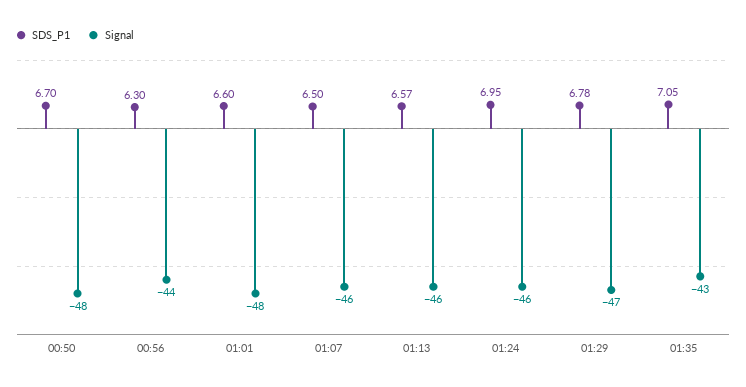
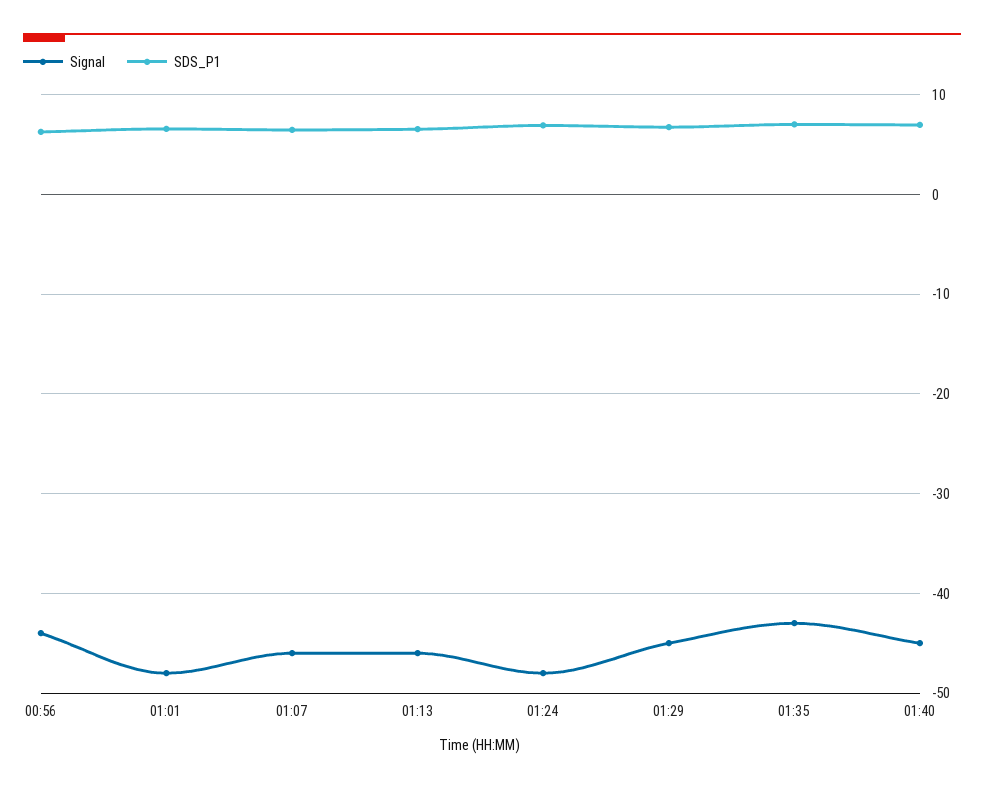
SDS_P1, 00:50: 6.7 -> none
Signal, 00:50: -48 -> none
Signal, 01:24: -46 -> -48
Signal, 01:29: -47 -> -45
Signal, 01:40: none -> -45
SDS_P1, 01:40: none -> 7

